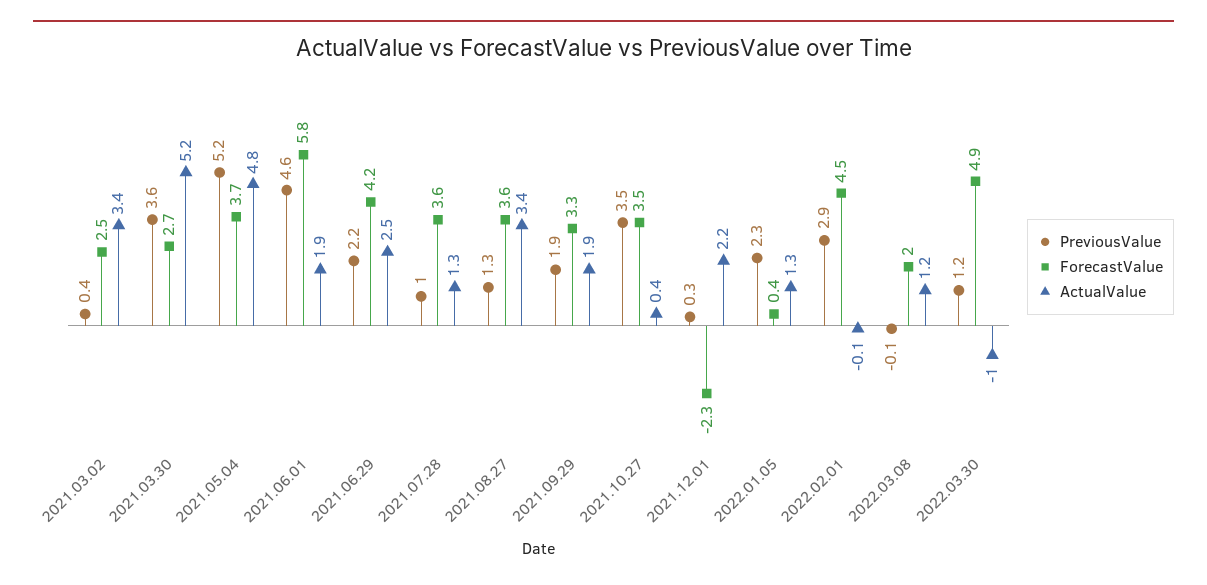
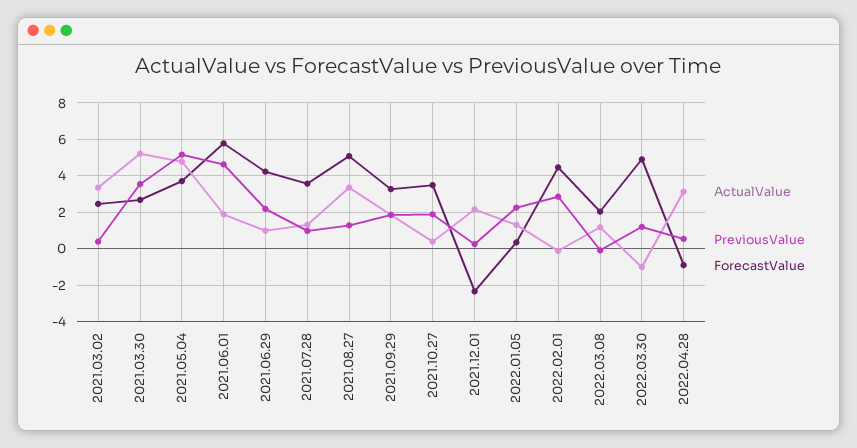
ActualValue, 2021.06.29: 2.5 -> 1
ForecastValue, 2021.08.27: 3.6 -> 5
PreviousValue, 2021.10.27: 3.5 -> 2
ActualValue, 2022.04.28: none -> 3
PreviousValue, 2022.04.28: none -> 0.5
ForecastValue, 2022.04.28: none -> -1

